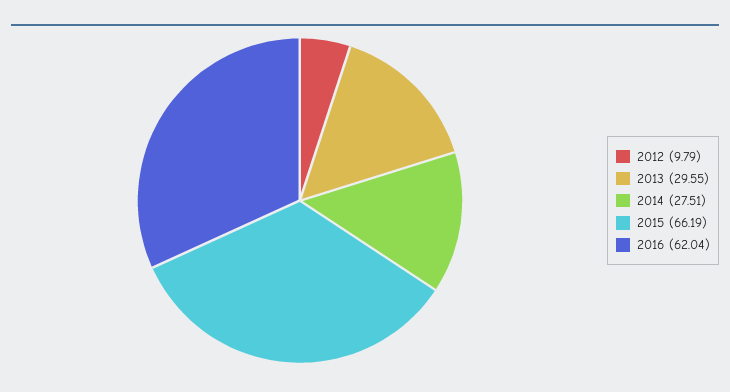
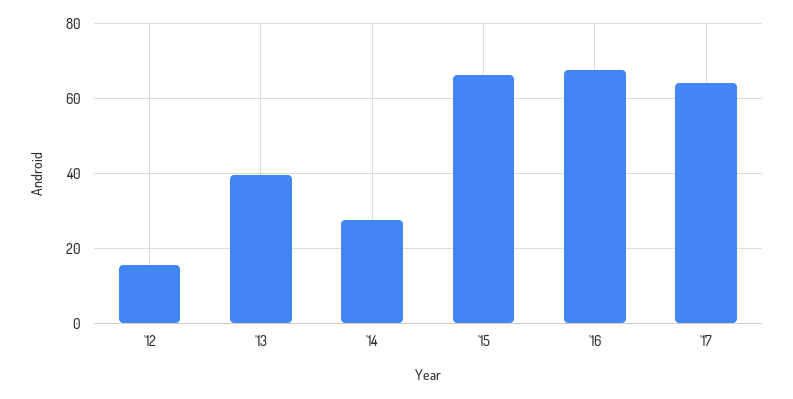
2012: 9.79 -> 16
2013: 29.55 -> 40
2016: 62.04 -> 68
'17: none -> 64

